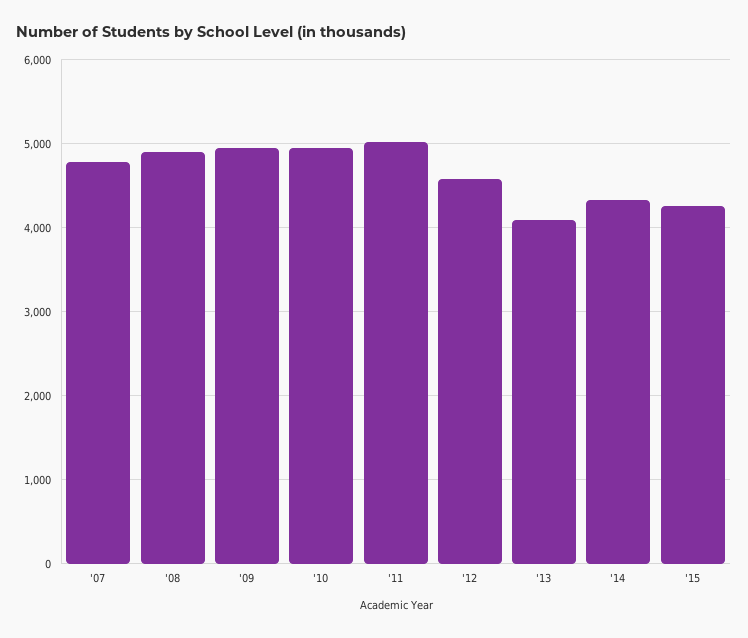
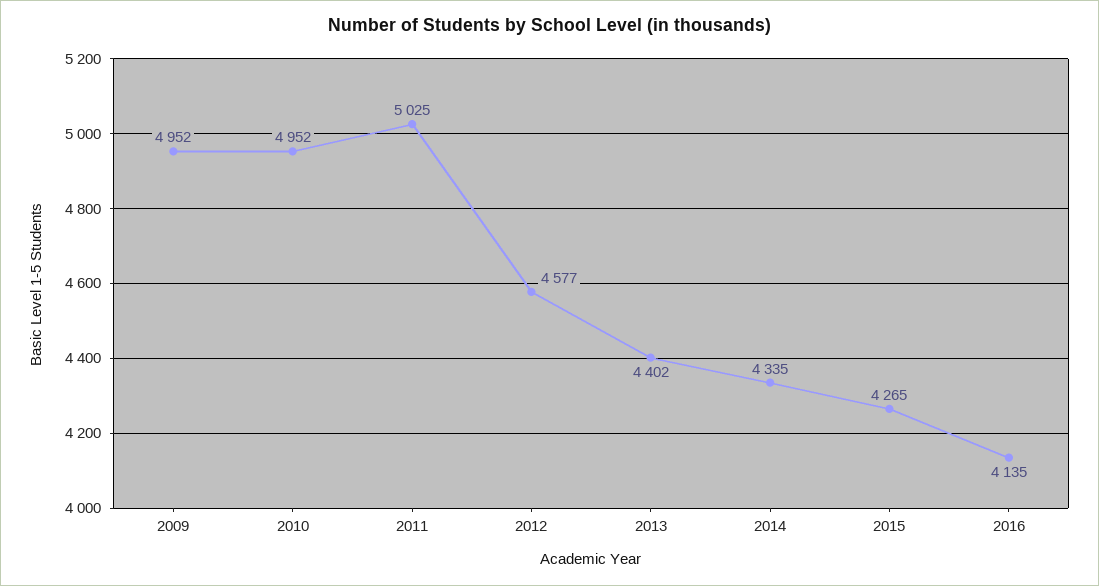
'07: 4800 -> none
'08: 4900 -> none
'13: 4100 -> 4402
2016: none -> 4135

